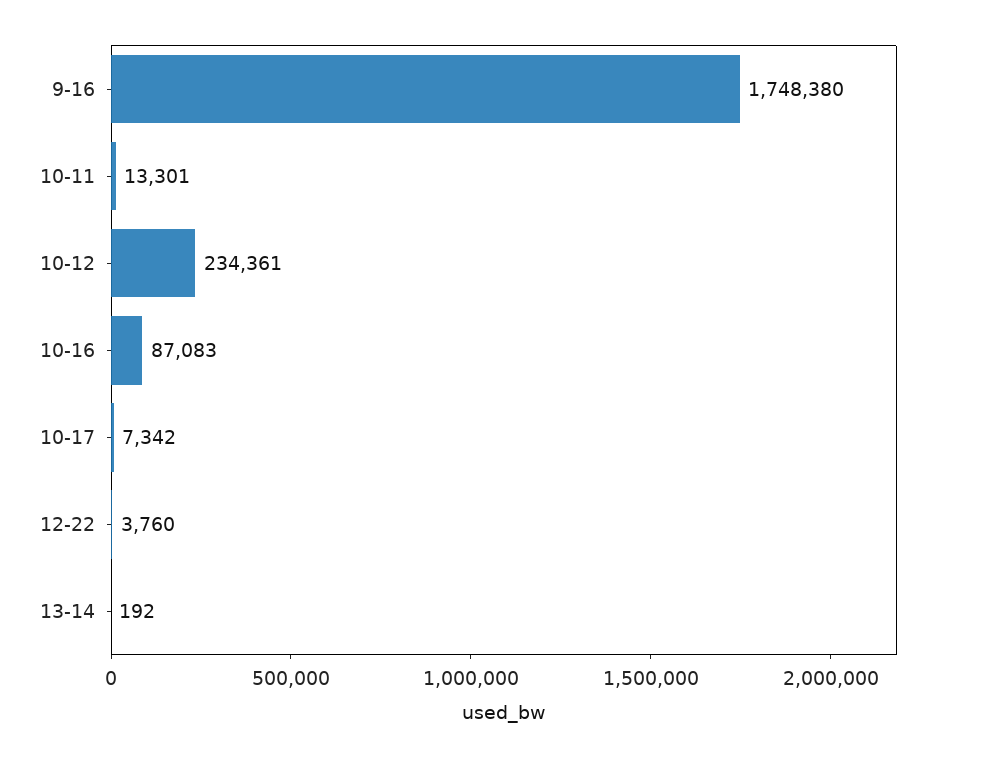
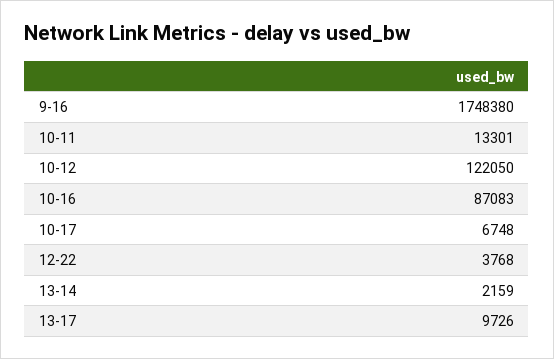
10-12: 234361 -> 122050
10-17: 7342 -> 6748
12-22: 3760 -> 3768
13-14: 192 -> 2159
13-17: none -> 9726

